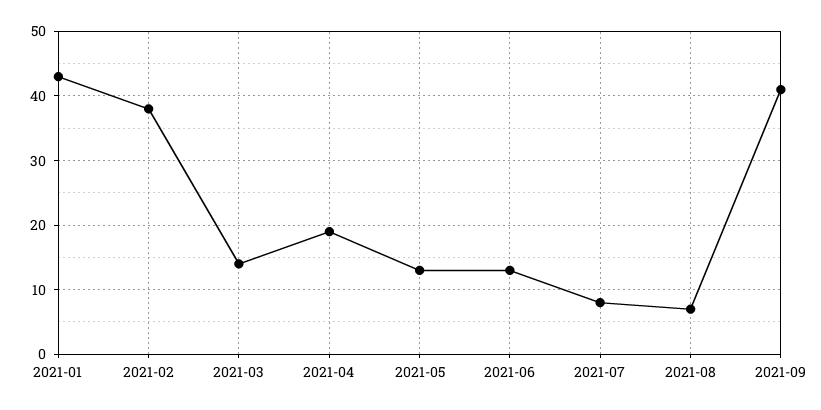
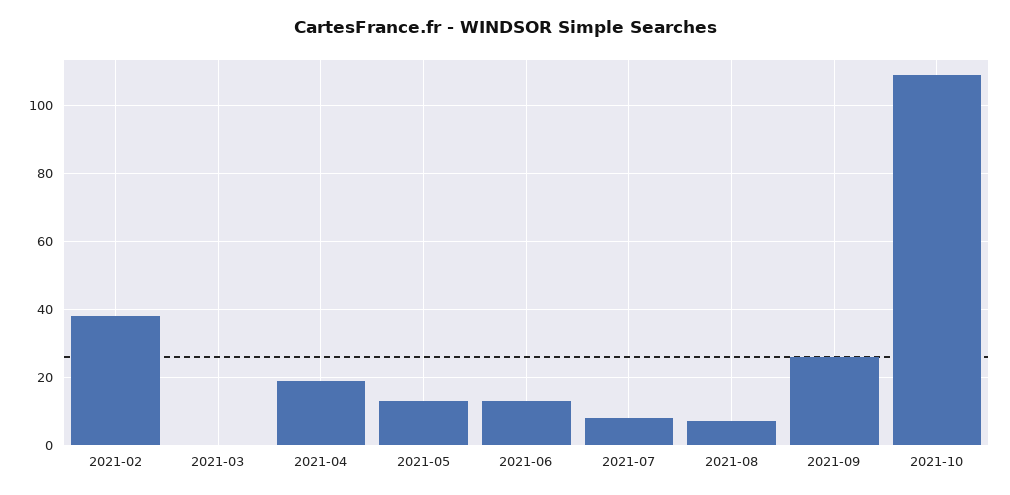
2021-01: 43 -> none
2021-03: 14 -> 0
2021-09: 41 -> 25
2021-10: none -> 110

